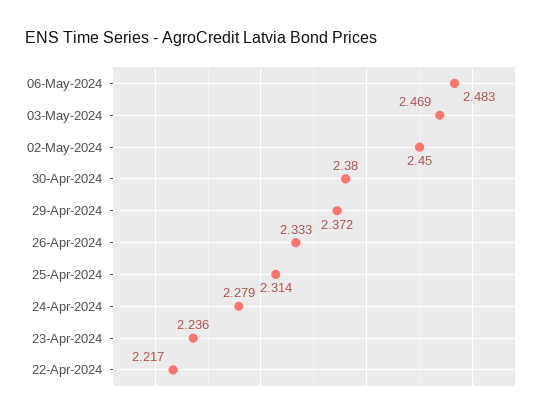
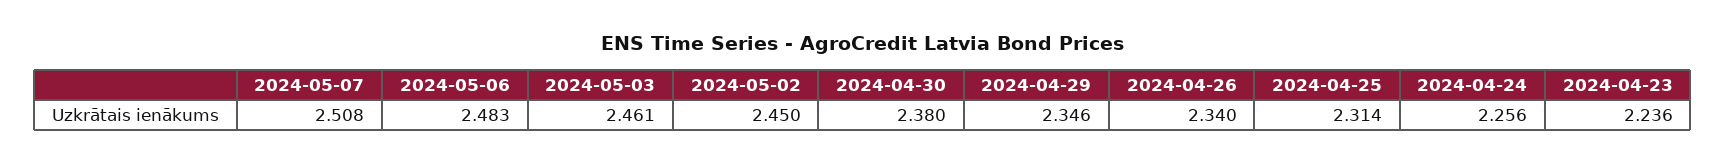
03-May-2024: 2.469 -> 2.461
29-Apr-2024: 2.372 -> 2.346
26-Apr-2024: 2.333 -> 2.34
24-Apr-2024: 2.279 -> 2.256
22-Apr-2024: 2.217 -> none
2024-05-07: none -> 2.508

